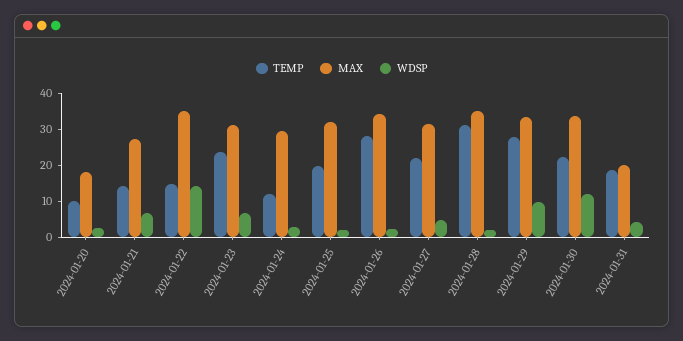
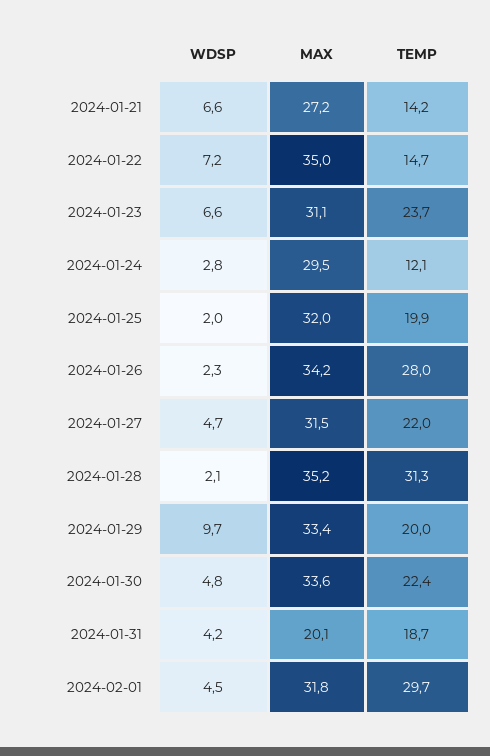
TEMP, 2024-01-20: 10 -> none
MAX, 2024-01-20: 17.5 -> none
WDSP, 2024-01-20: 2.5 -> none
WDSP, 2024-01-22: 15 -> 7.2
TEMP, 2024-01-29: 27.5 -> 20
WDSP, 2024-01-30: 12.5 -> 4.8
WDSP, 2024-02-01: none -> 4.5
MAX, 2024-02-01: none -> 31.8
TEMP, 2024-02-01: none -> 29.7

